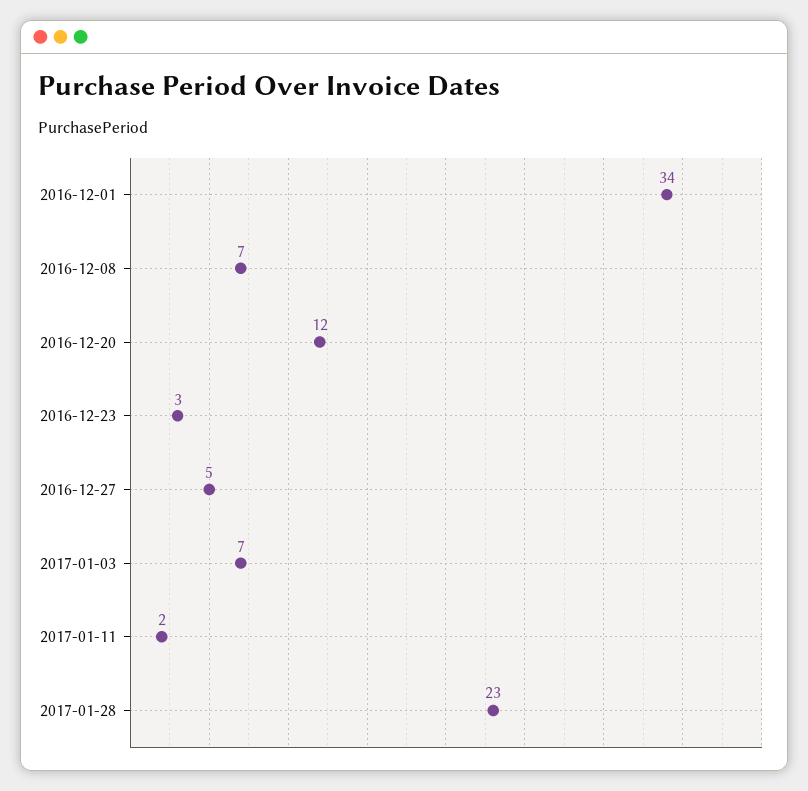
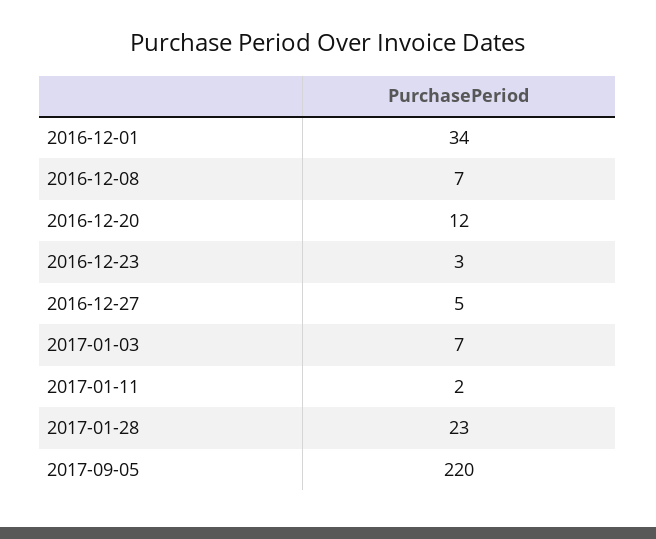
2017-09-05: none -> 220

